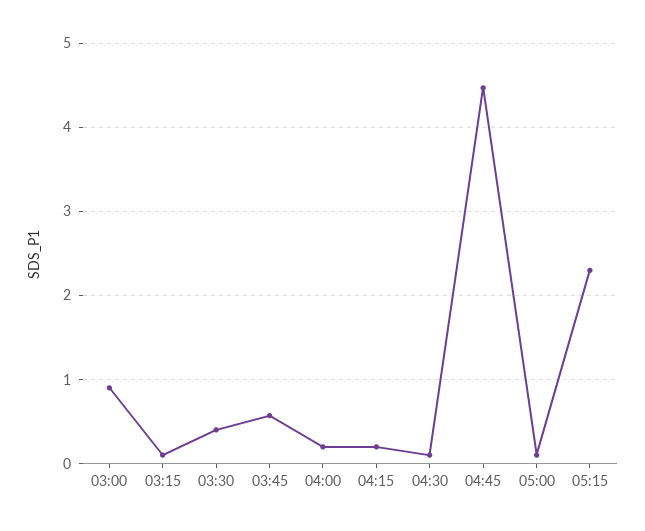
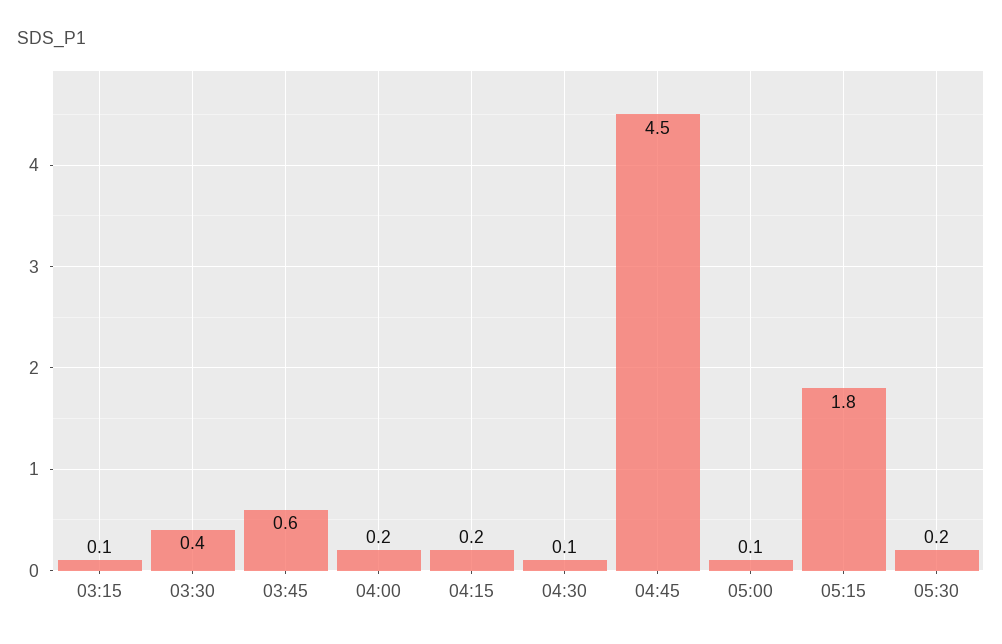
03:00: 0.9 -> none
05:15: 2.3 -> 1.8
05:30: none -> 0.2

